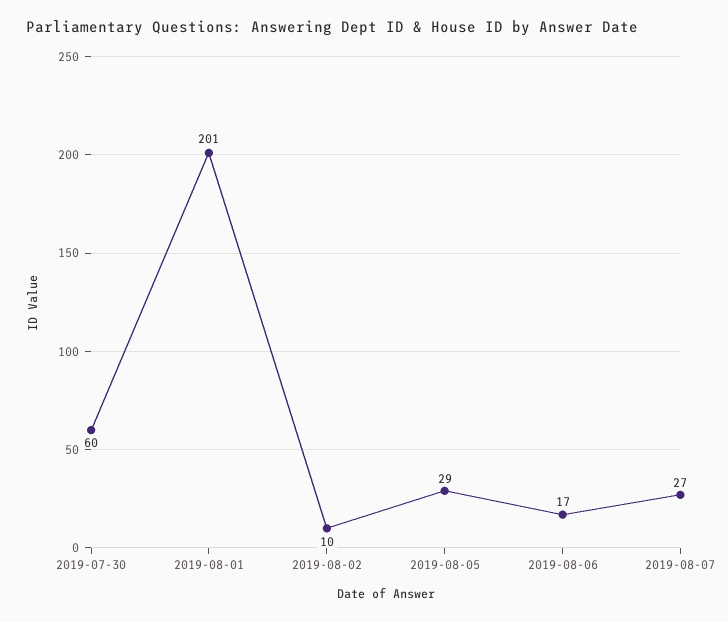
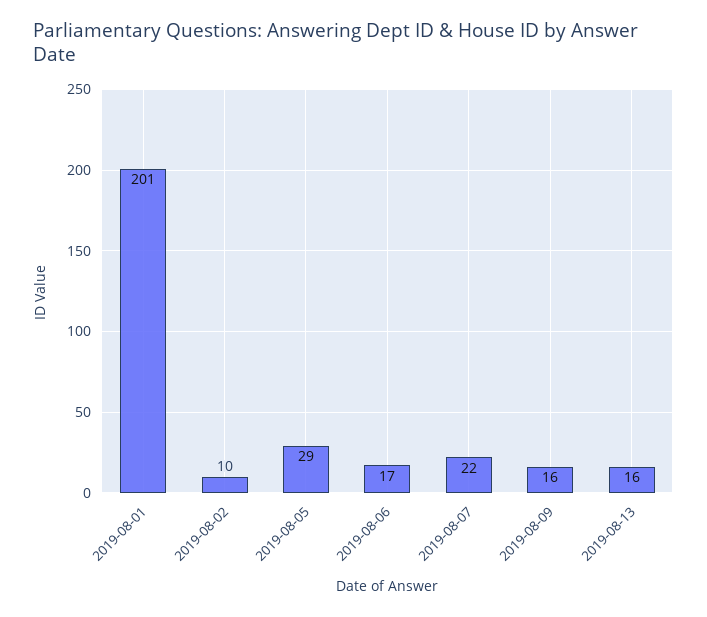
2019-07-30: 60 -> none
2019-08-07: 27 -> 22
2019-08-09: none -> 16
2019-08-13: none -> 16

